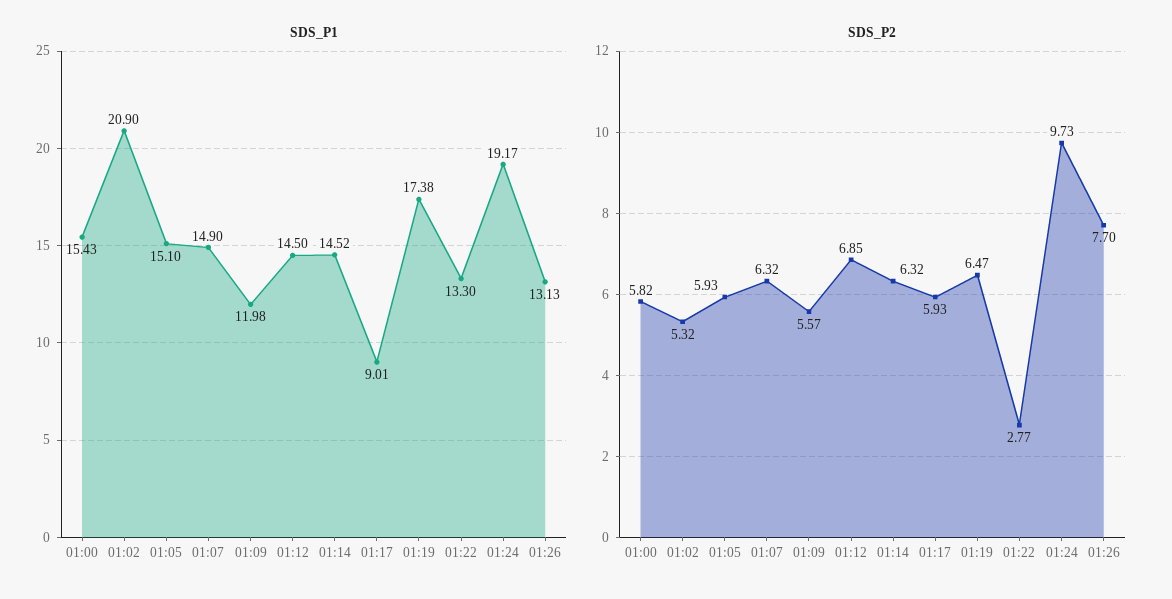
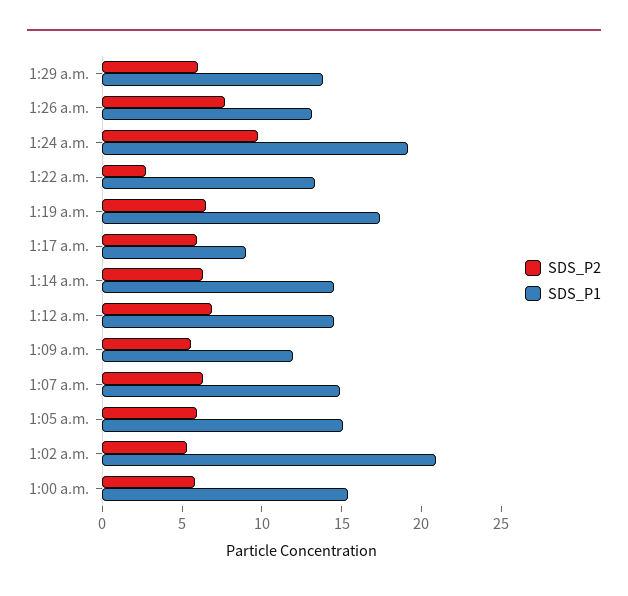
SDS_P2, 1:29 a.m.: none -> 6
SDS_P1, 1:29 a.m.: none -> 14

